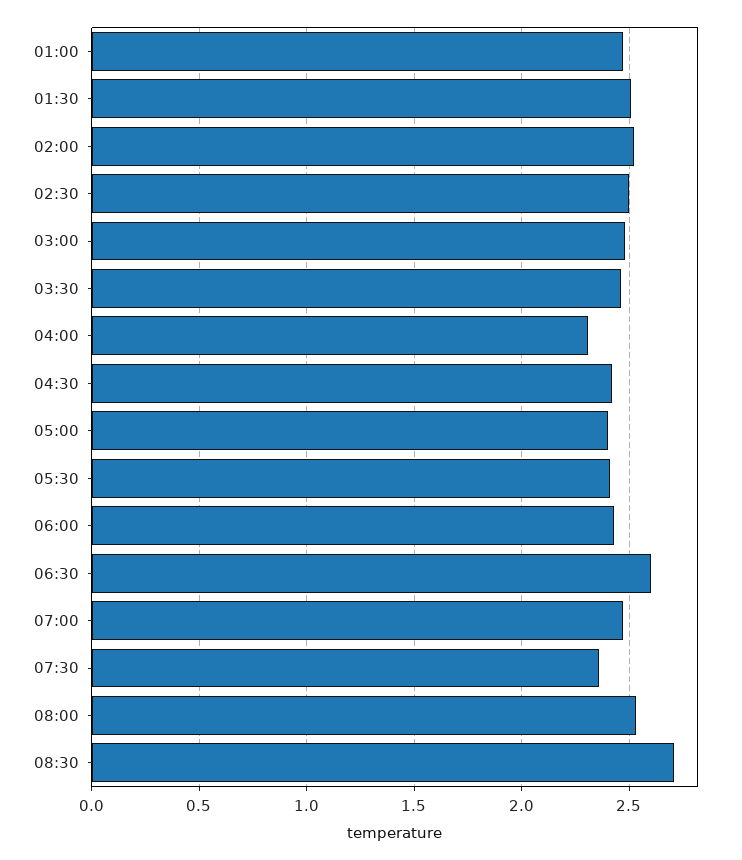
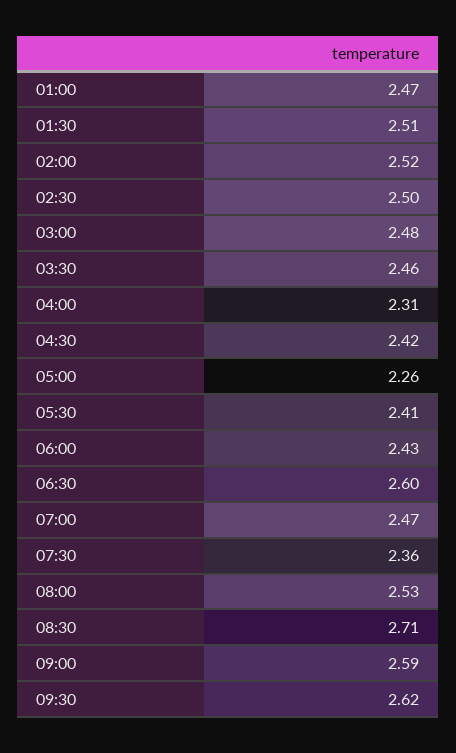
05:00: 2.4 -> 2.26
09:00: none -> 2.59
09:30: none -> 2.62

